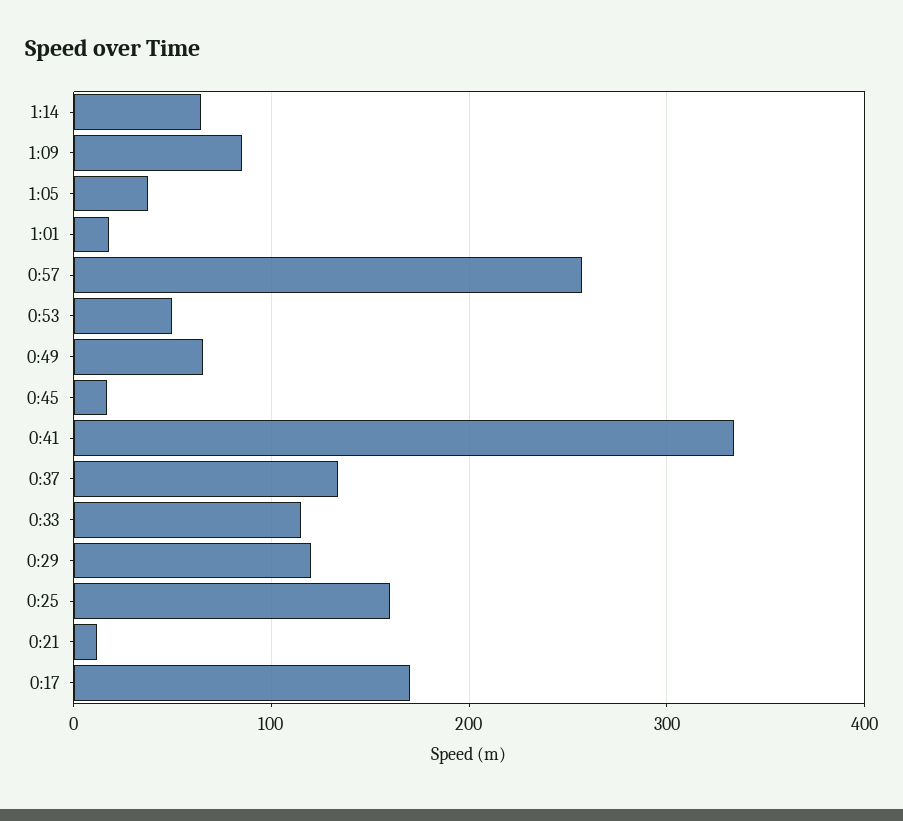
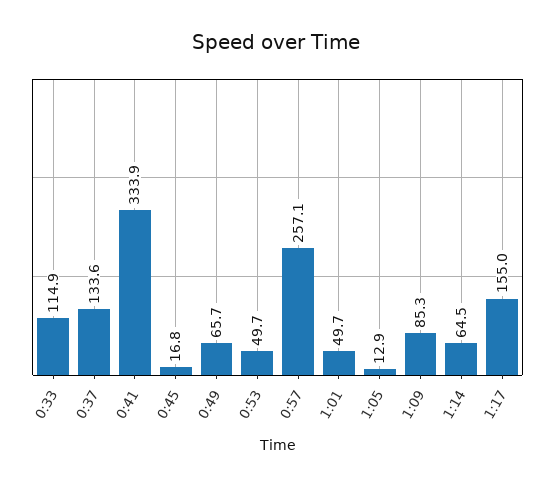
1:05: 40 -> 12.9
1:01: 20 -> 49.7
0:29: 120 -> none
0:25: 160 -> none
0:21: 10 -> none
0:17: 170 -> none
1:17: none -> 155

